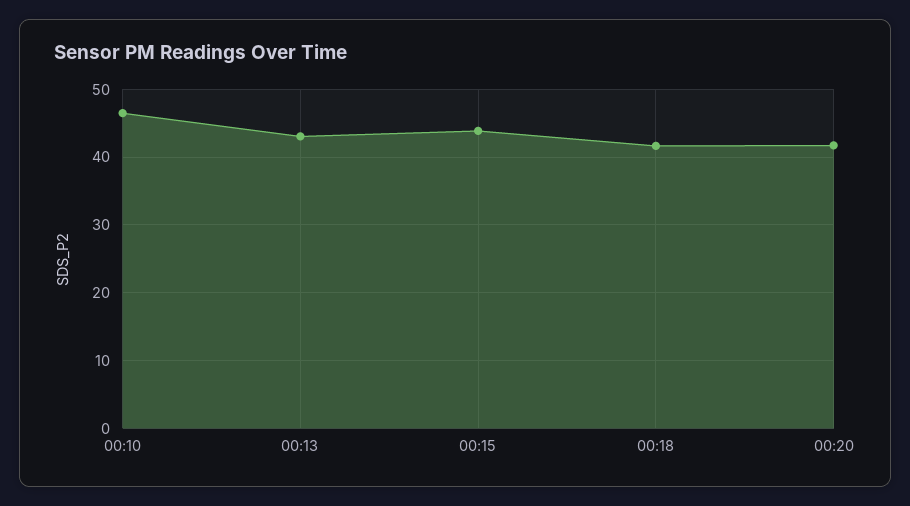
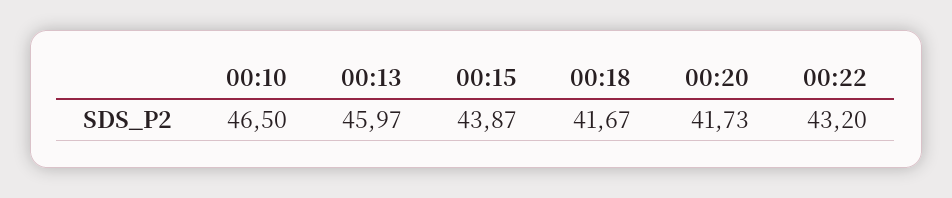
00:13: 43 -> 45.97
00:22: none -> 43.2

